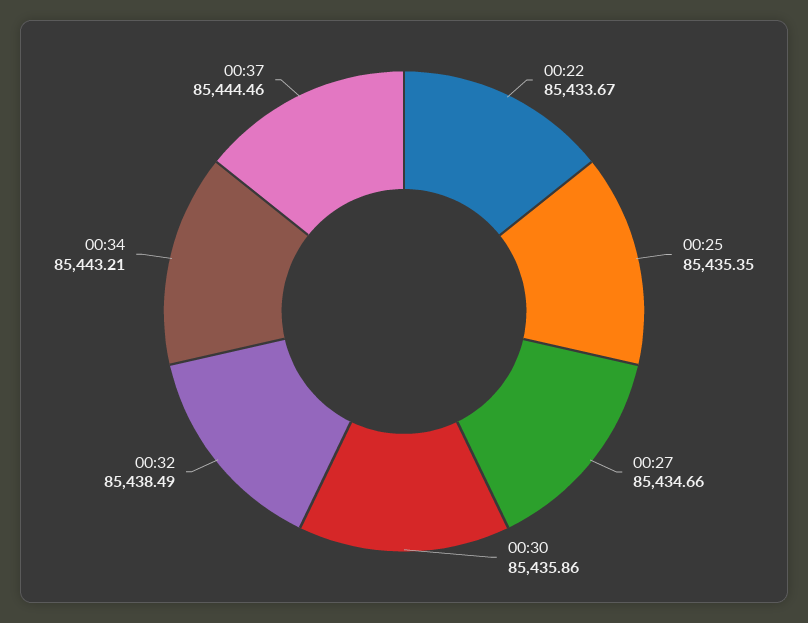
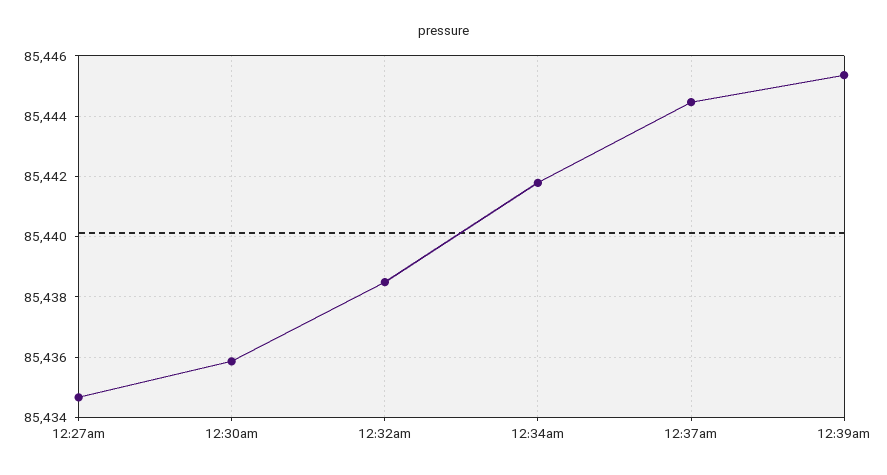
00:22: 85433.67 -> none
00:25: 85435.35 -> none
00:34: 85443.21 -> 85441.8
12:39am: none -> 85445.4

